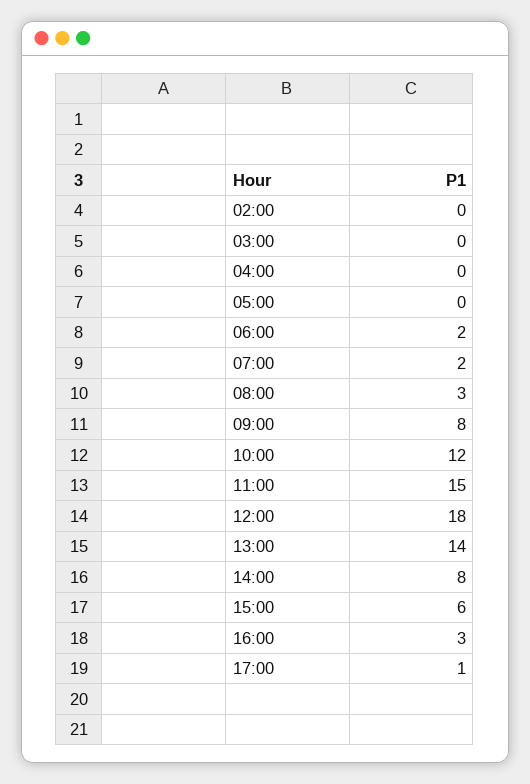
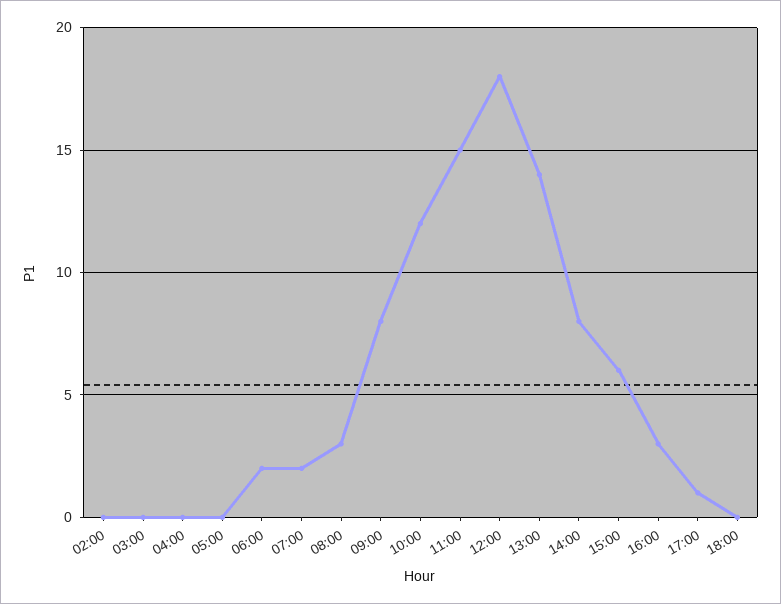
18:00: none -> 0

